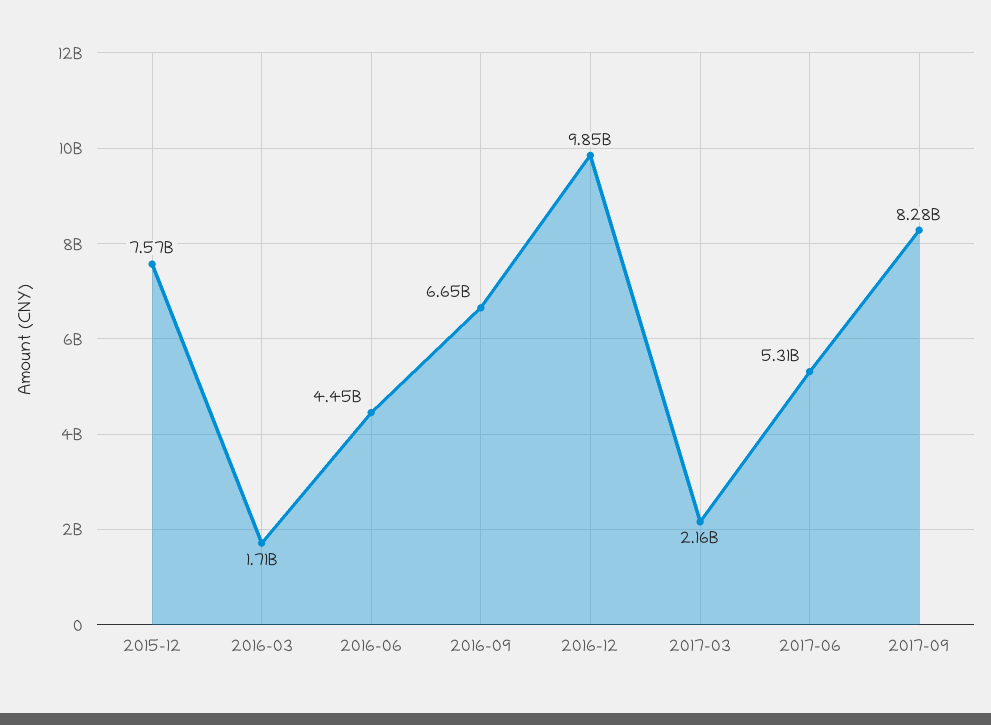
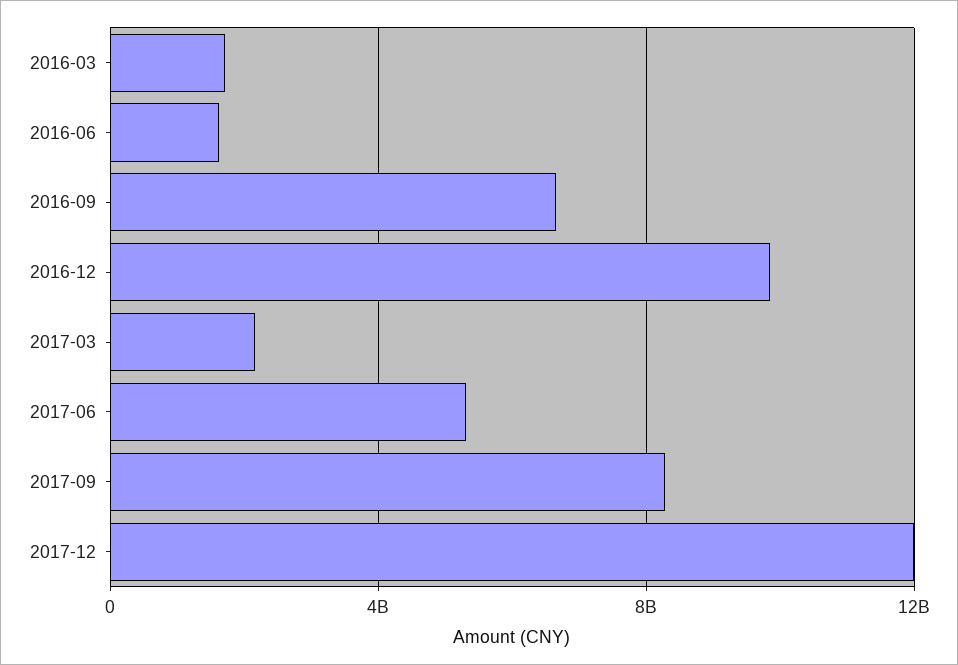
2015-12: 7570000000 -> none
2016-06: 4450000000 -> 1500000000
2017-12: none -> 12000000000

